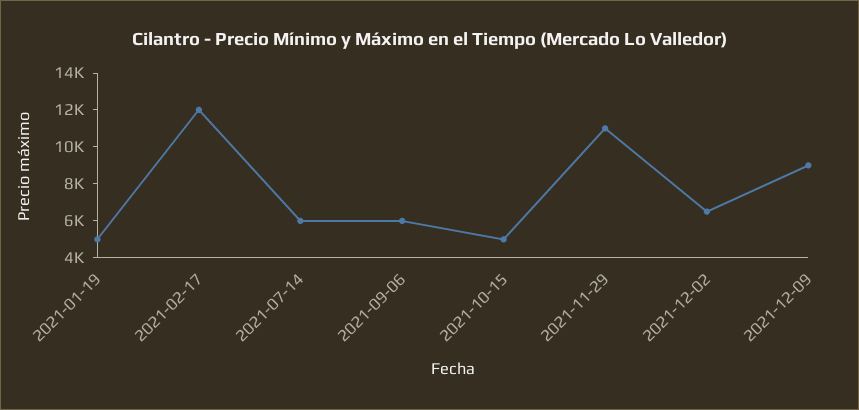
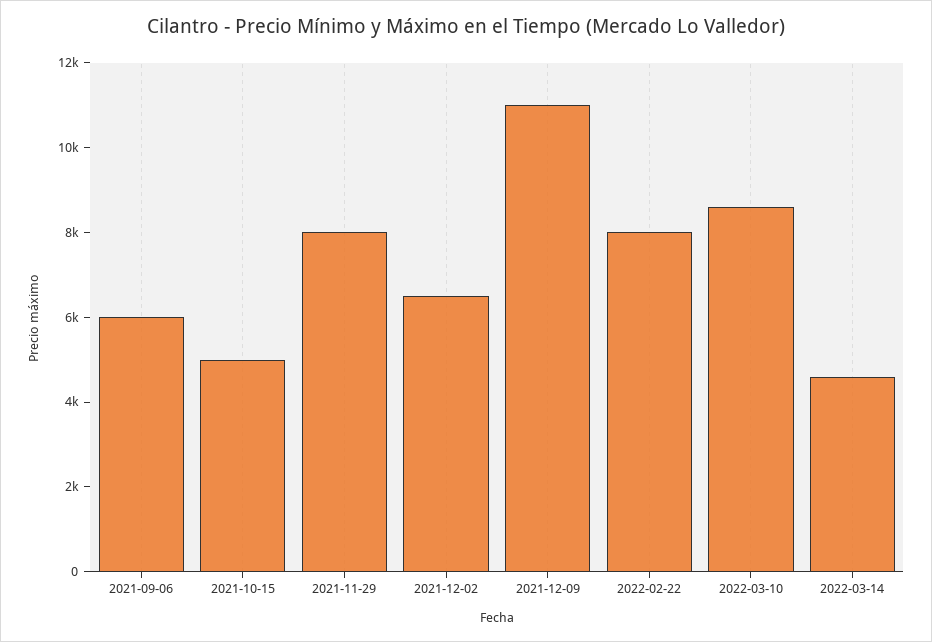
2021-01-19: 5000 -> none
2021-02-17: 12000 -> none
2021-07-14: 6000 -> none
2021-11-29: 11000 -> 8000
2021-12-09: 9000 -> 11000
2022-02-22: none -> 8000
2022-03-10: none -> 8500
2022-03-14: none -> 4500

